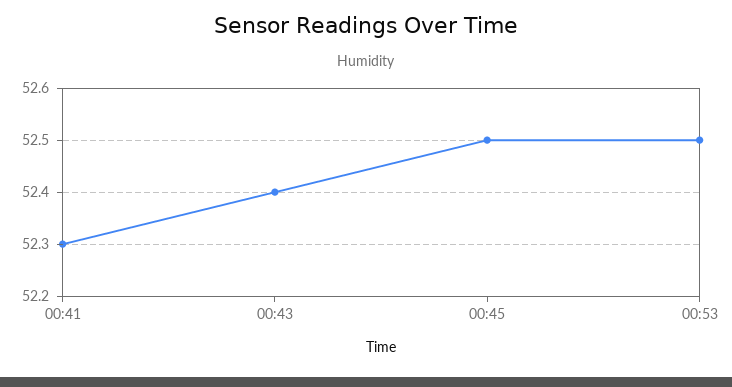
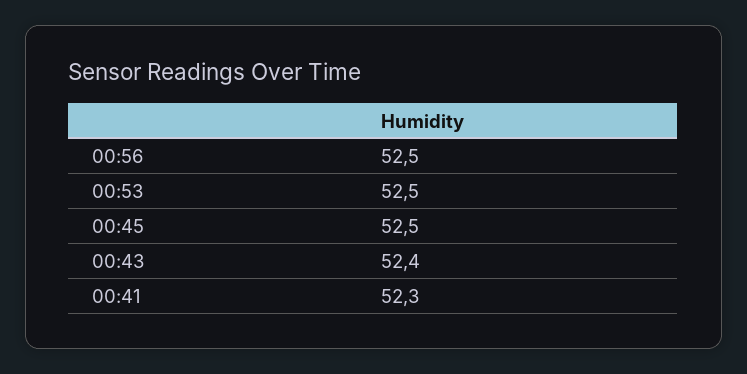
00:56: none -> 52.5

